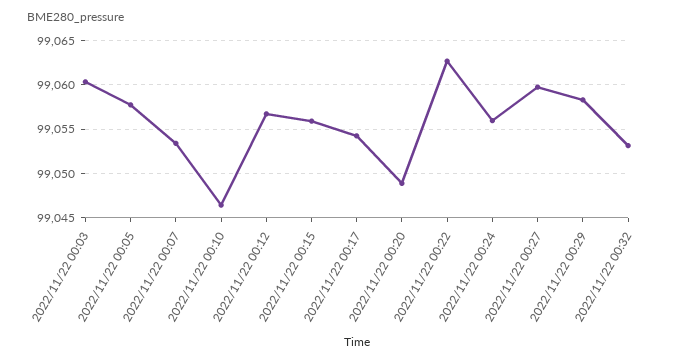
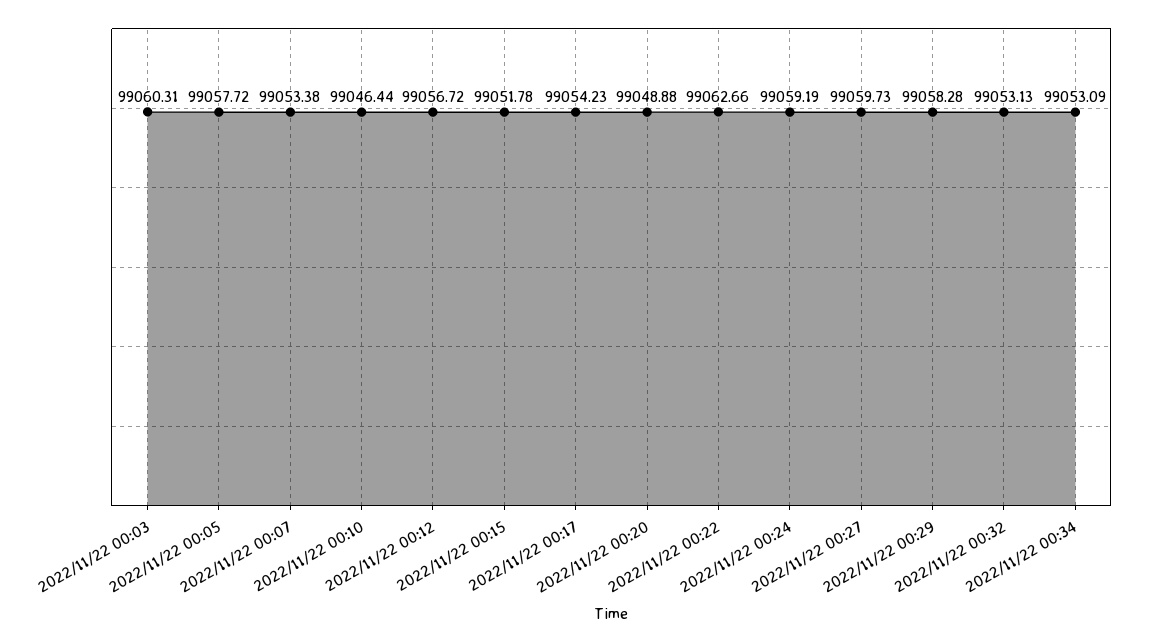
2022/11/22 00:15: 99056 -> 99051.78
2022/11/22 00:24: 99056 -> 99059.19
2022/11/22 00:34: none -> 99053.09

